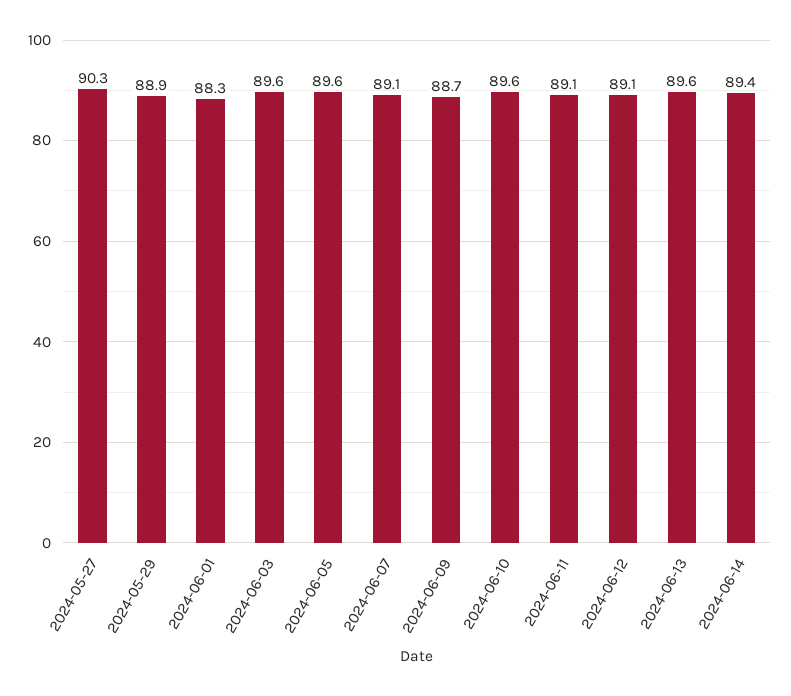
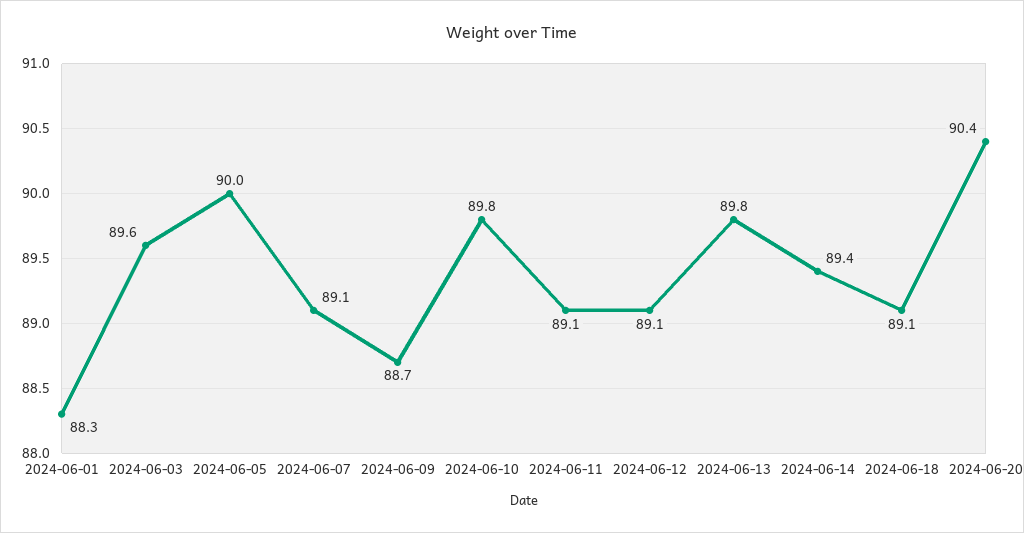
2024-05-27: 90.3 -> none
2024-05-29: 88.9 -> none
2024-06-05: 89.6 -> 90
2024-06-10: 89.6 -> 89.8
2024-06-13: 89.6 -> 89.8
2024-06-18: none -> 89.1
2024-06-20: none -> 90.4

